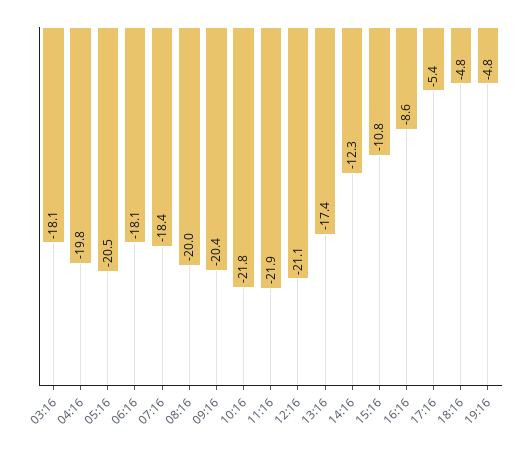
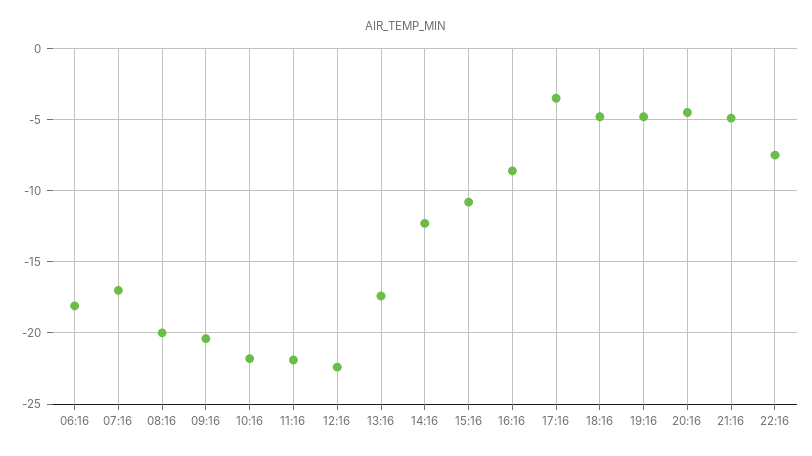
03:16: -18.1 -> none
04:16: -19.8 -> none
05:16: -20.5 -> none
07:16: -18.4 -> -17
12:16: -21.1 -> -22.5
17:16: -5.4 -> -3.5
20:16: none -> -4.5
21:16: none -> -5
22:16: none -> -7.5

